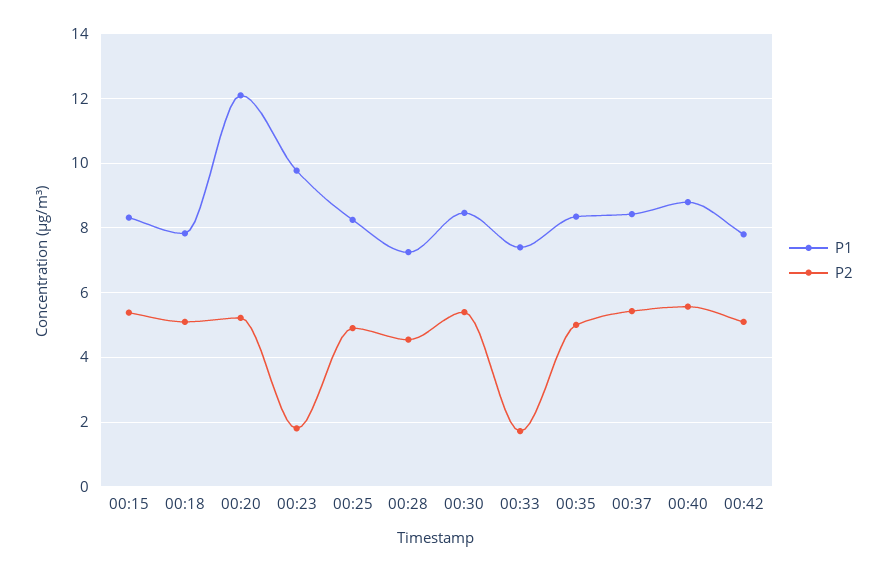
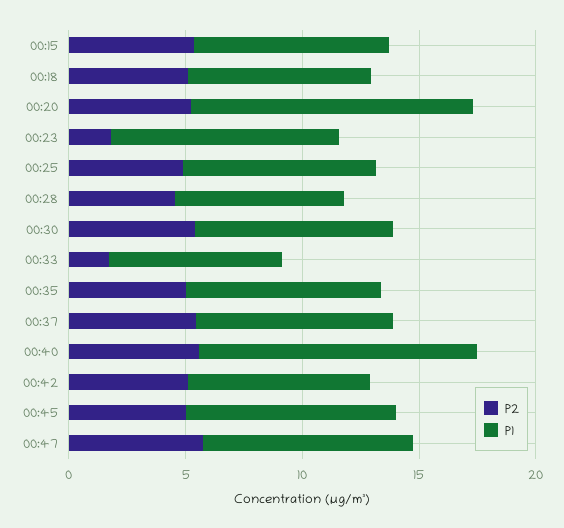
P1, 00:40: 8.8 -> 12
P2, 00:45: none -> 5
P1, 00:45: none -> 9
P2, 00:47: none -> 6
P1, 00:47: none -> 9

